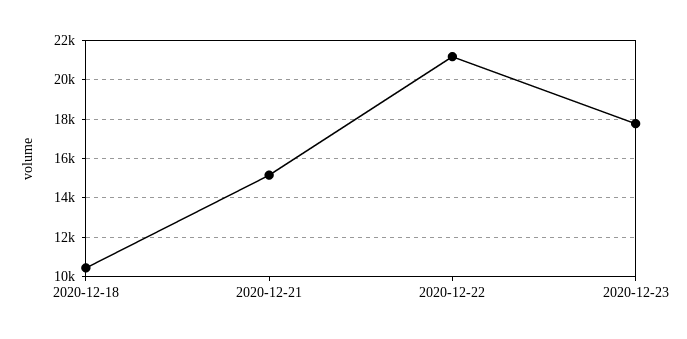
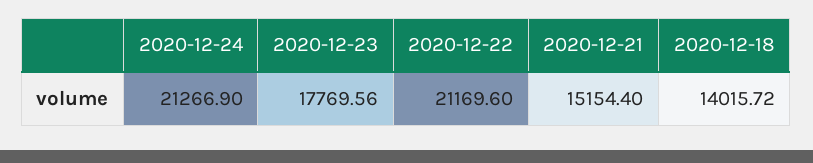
2020-12-18: 10500 -> 14015.72
2020-12-24: none -> 21266.9

